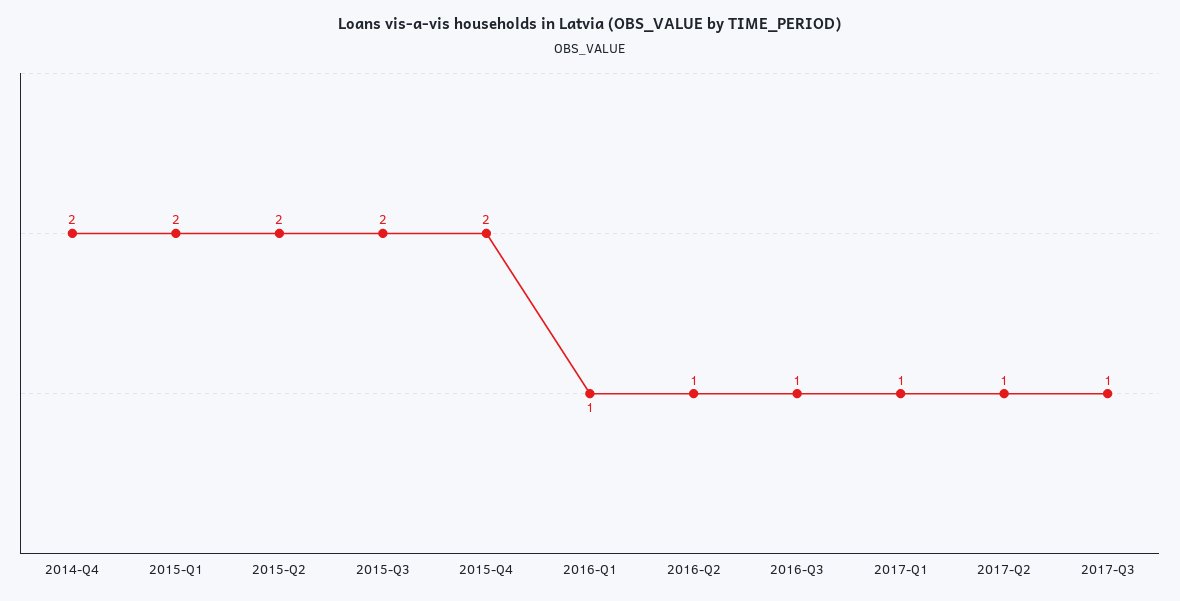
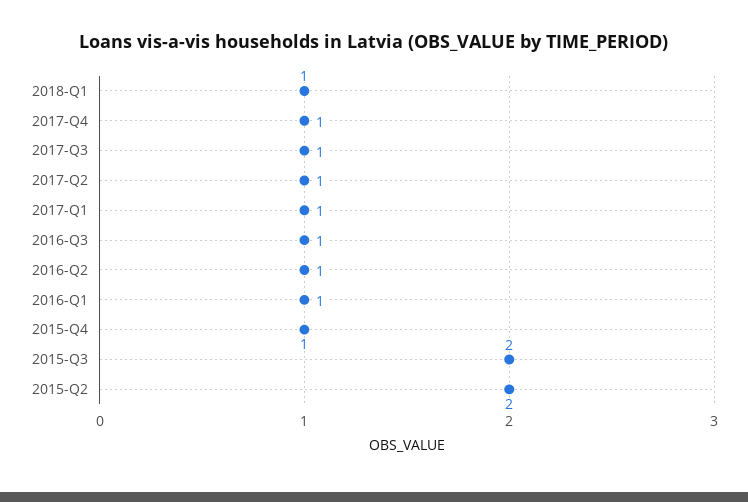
2014-Q4: 2 -> none
2015-Q1: 2 -> none
2015-Q4: 2 -> 1
2018-Q1: none -> 1
2017-Q4: none -> 1

